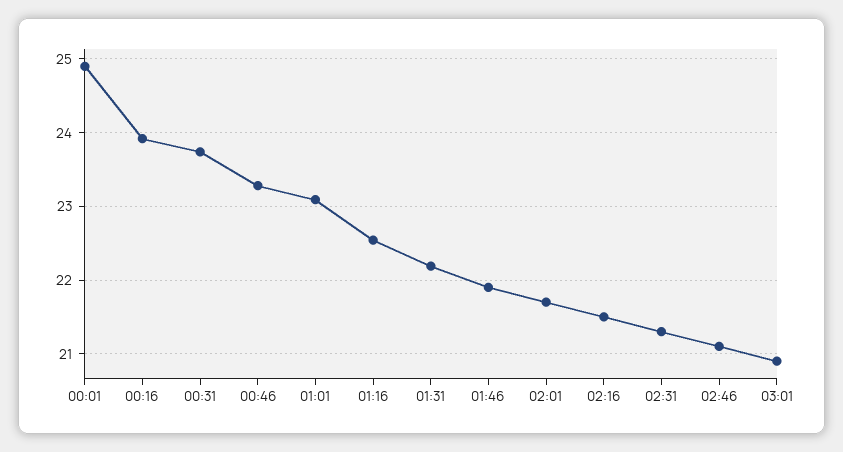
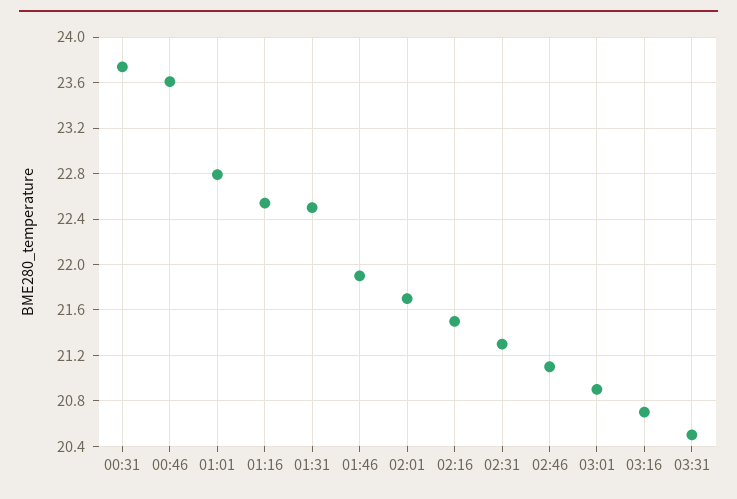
00:01: 24.9 -> none
00:16: 23.9 -> none
00:46: 23.3 -> 23.6
01:01: 23.1 -> 22.8
01:31: 22.2 -> 22.5
03:16: none -> 20.7
03:31: none -> 20.5

